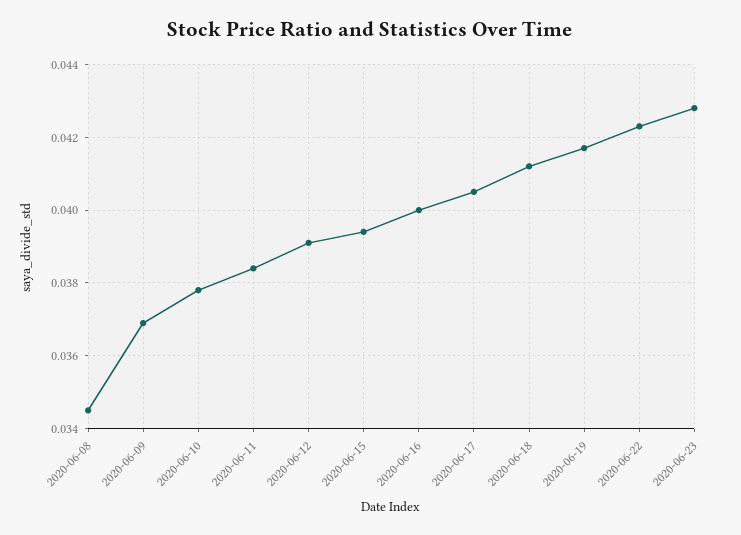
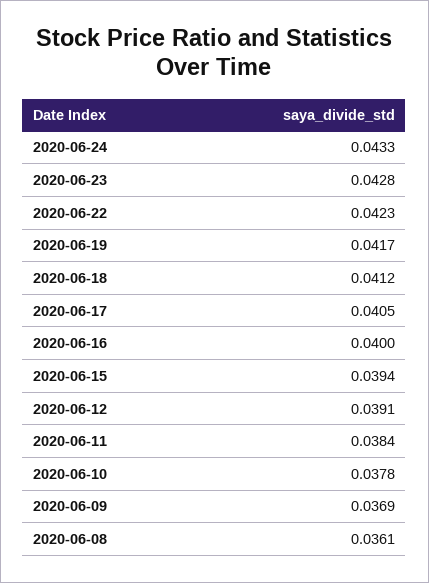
2020-06-08: 0.0345 -> 0.0361
2020-06-24: none -> 0.0433

